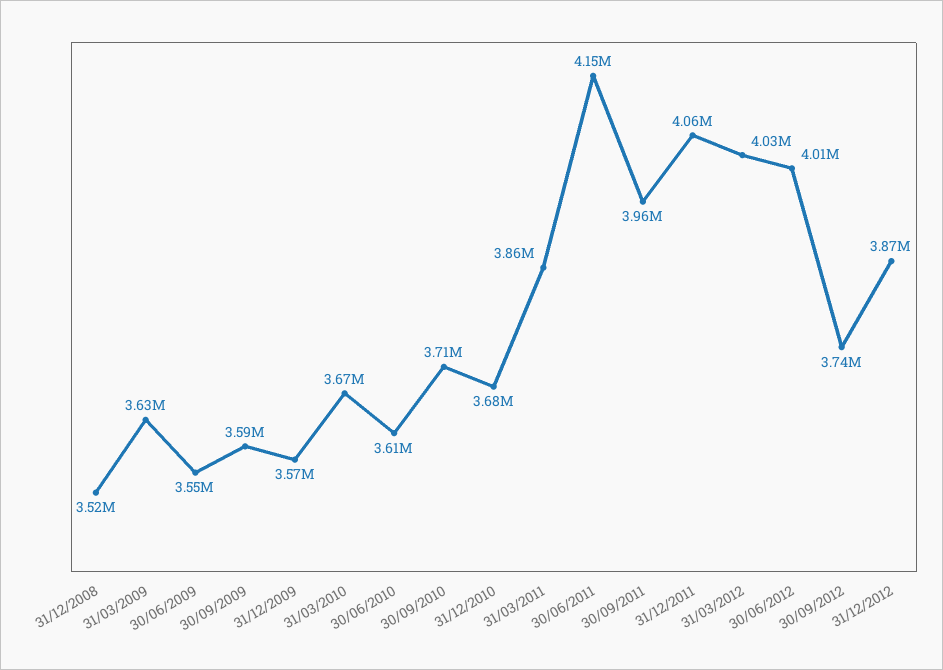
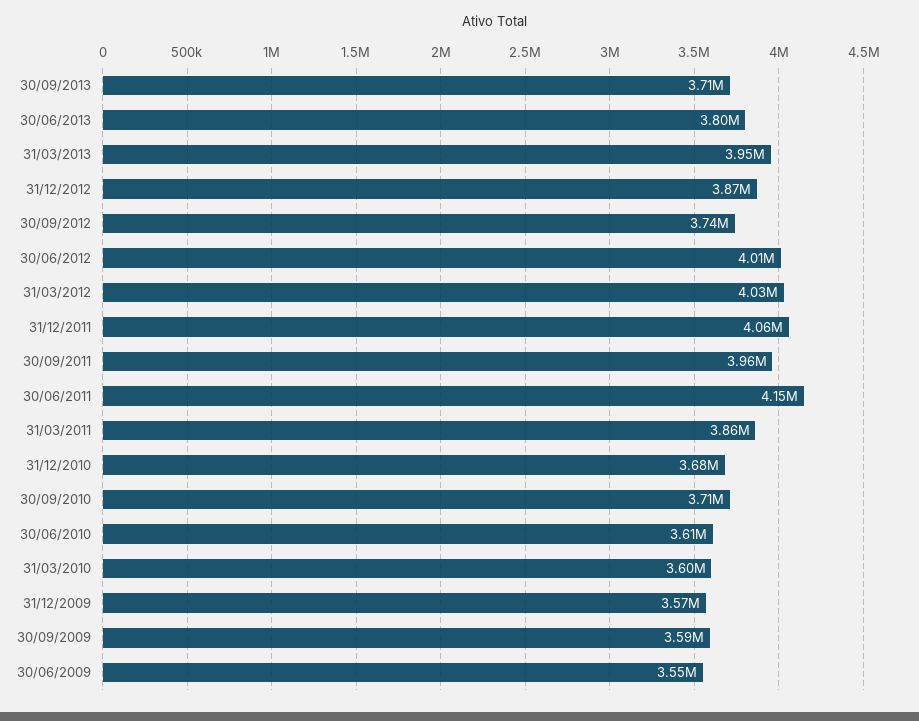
31/12/2008: 3520000 -> none
31/03/2009: 3630000 -> none
31/03/2010: 3670000 -> 3600000
30/09/2013: none -> 3710000
30/06/2013: none -> 3800000
31/03/2013: none -> 3950000

